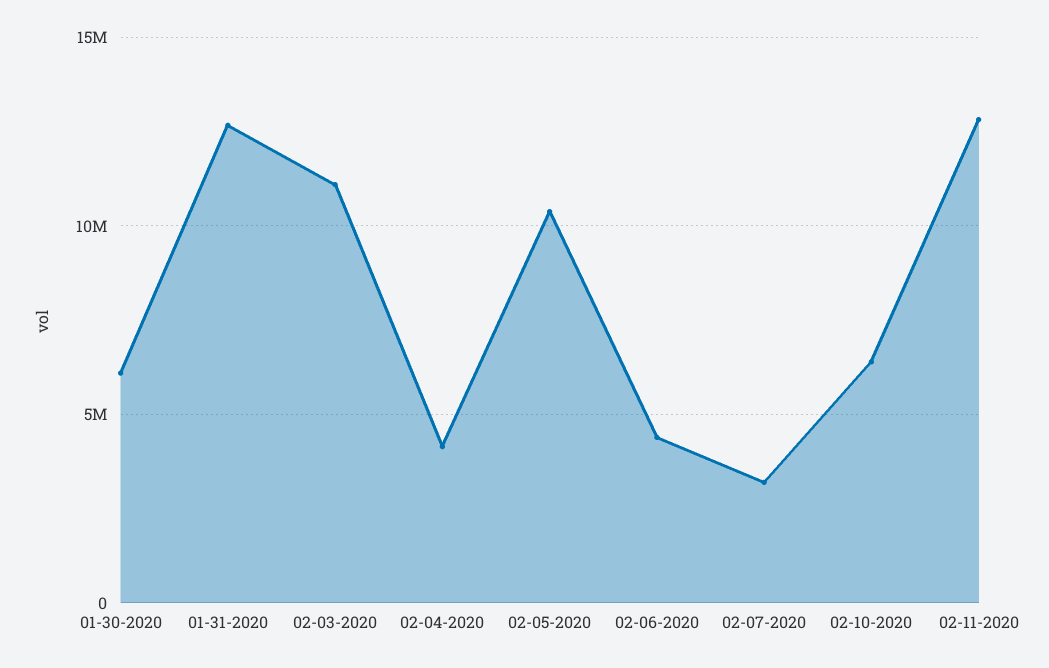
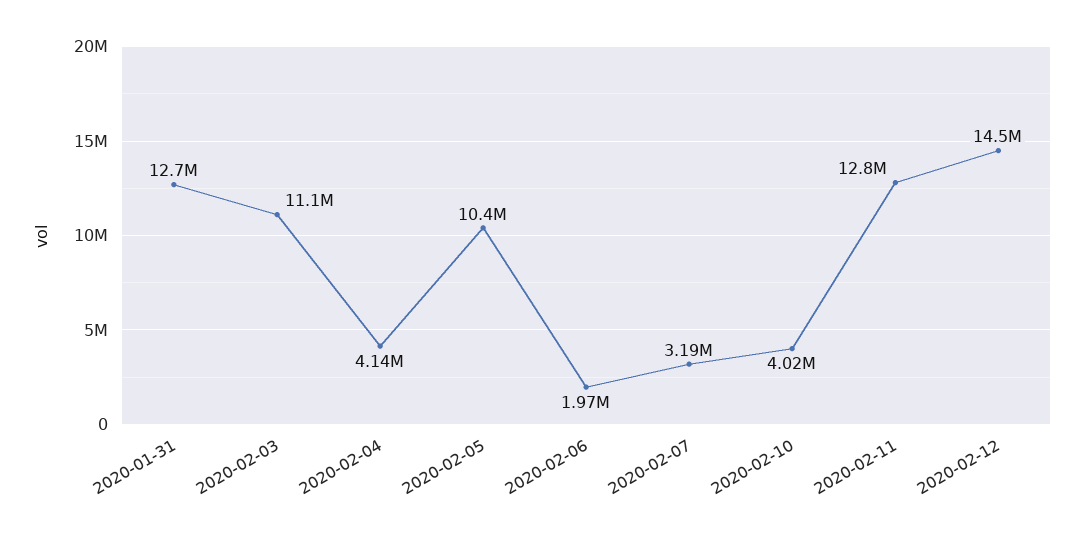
01-30-2020: 6000000 -> none
02-06-2020: 4500000 -> 1970000
02-10-2020: 6500000 -> 4020000
2020-02-12: none -> 14500000

